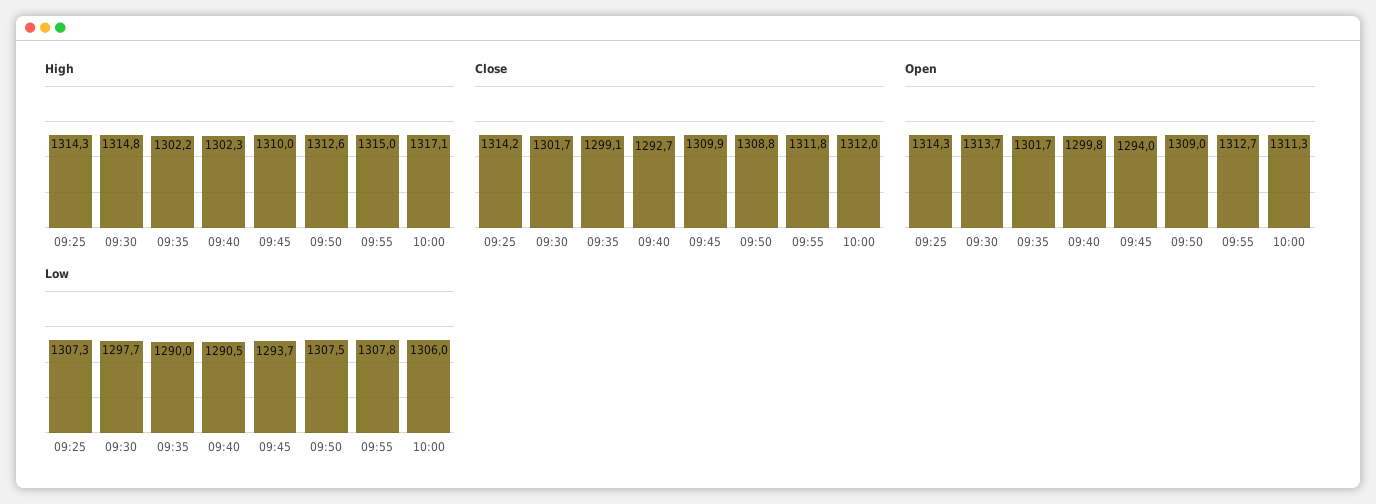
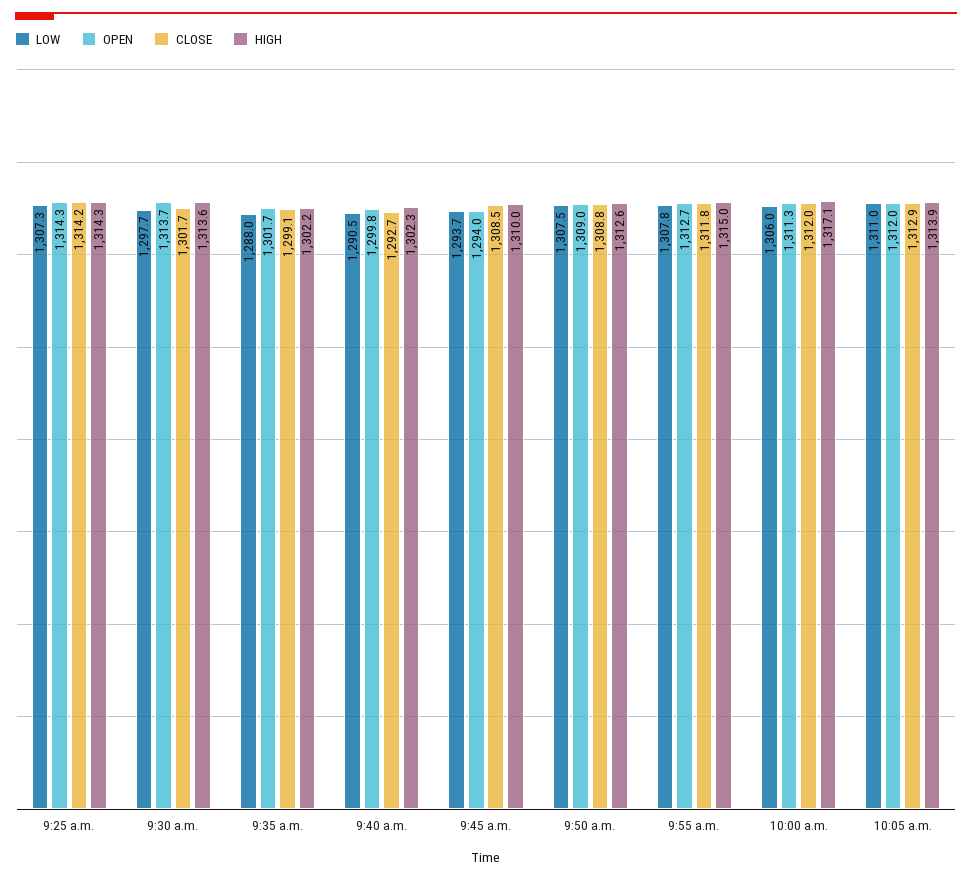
High, 09:30: 1314.8 -> 1313.6
Close, 09:45: 1309.9 -> 1308.5
Low, 09:35: 1290 -> 1288
Low, 10:05 a.m.: none -> 1311
Open, 10:05 a.m.: none -> 1312
Close, 10:05 a.m.: none -> 1312.9
High, 10:05 a.m.: none -> 1313.9

